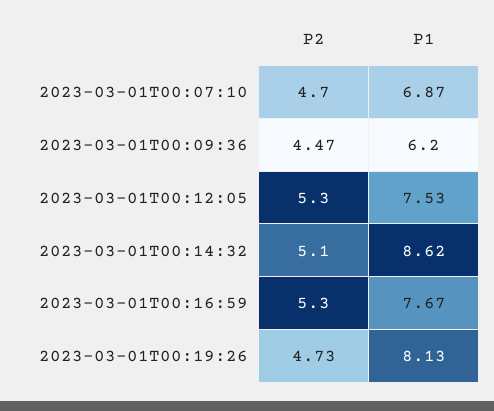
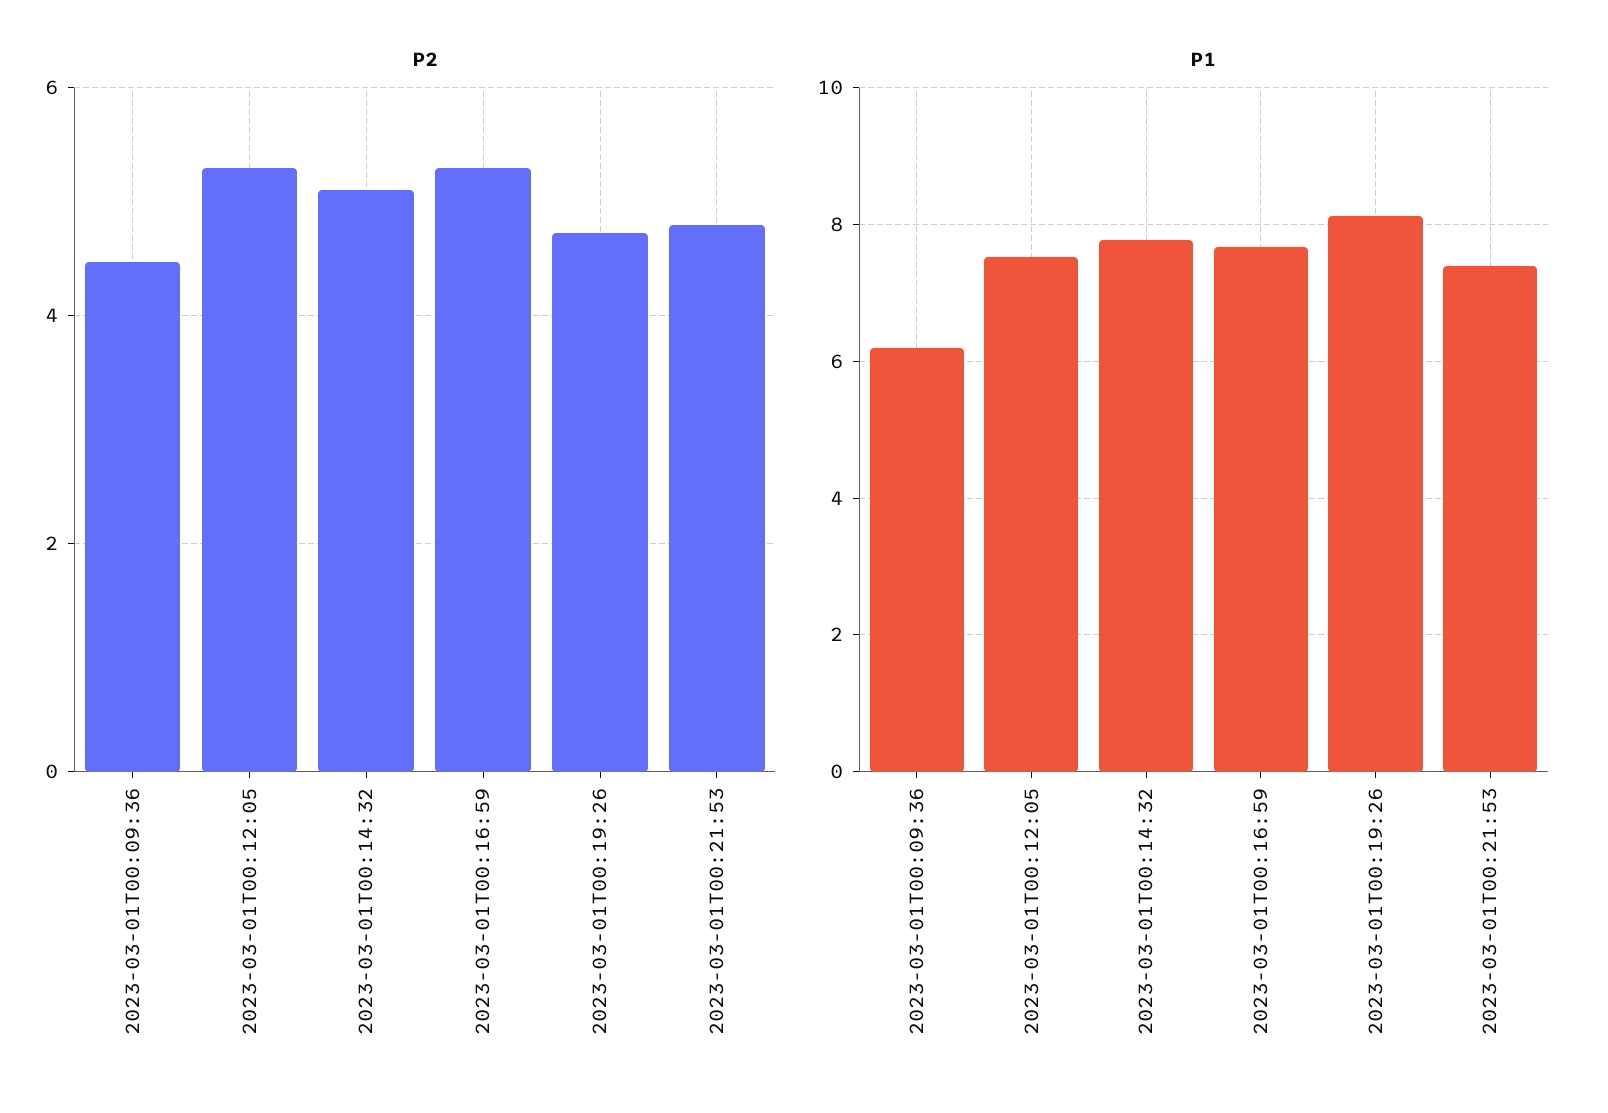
P2, 2023-03-01T00:07:10: 4.7 -> none
P1, 2023-03-01T00:07:10: 6.87 -> none
P1, 2023-03-01T00:14:32: 8.62 -> 7.8
P2, 2023-03-01T00:21:53: none -> 4.8
P1, 2023-03-01T00:21:53: none -> 7.4

